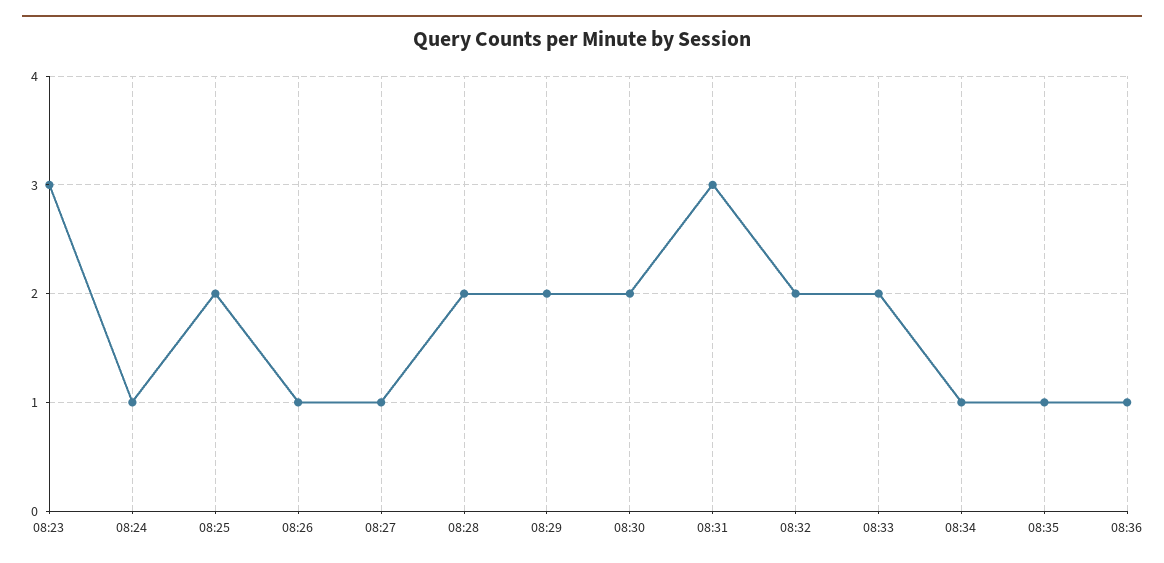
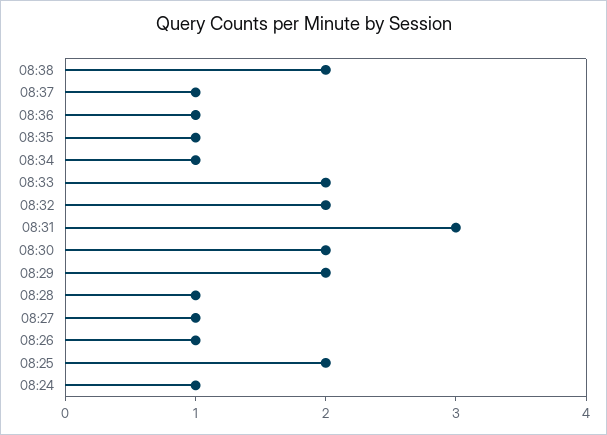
08:23: 3 -> none
08:28: 2 -> 1
08:38: none -> 2
08:37: none -> 1

